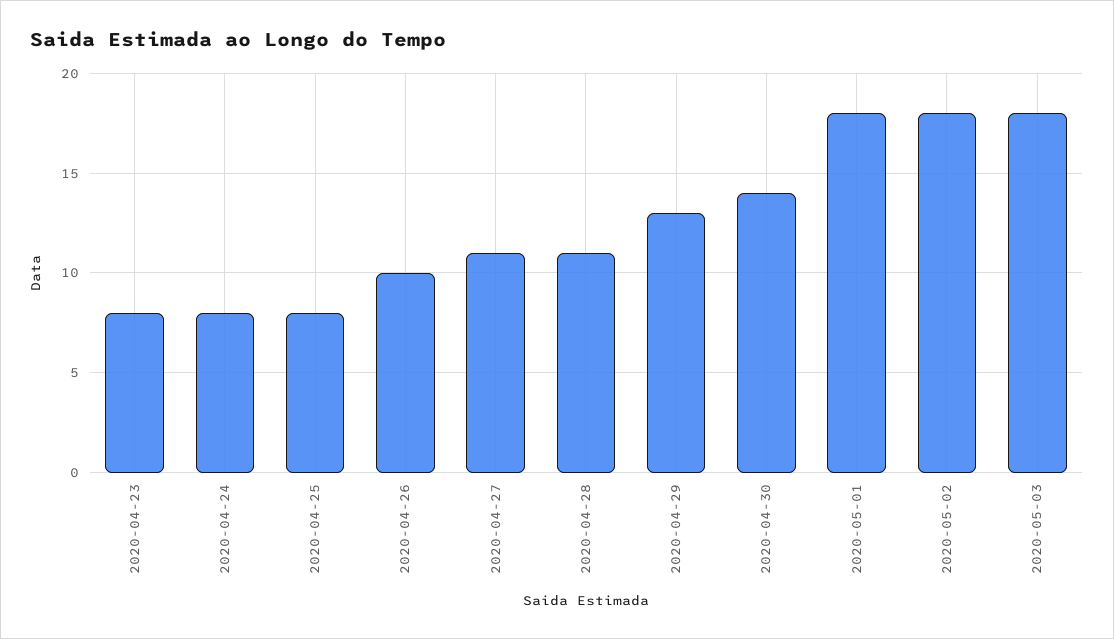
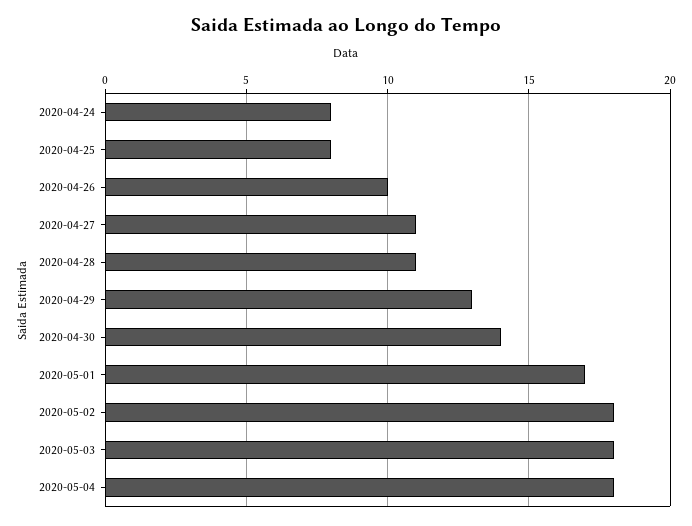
2020-04-23: 8 -> none
2020-05-01: 18 -> 17
2020-05-04: none -> 18

